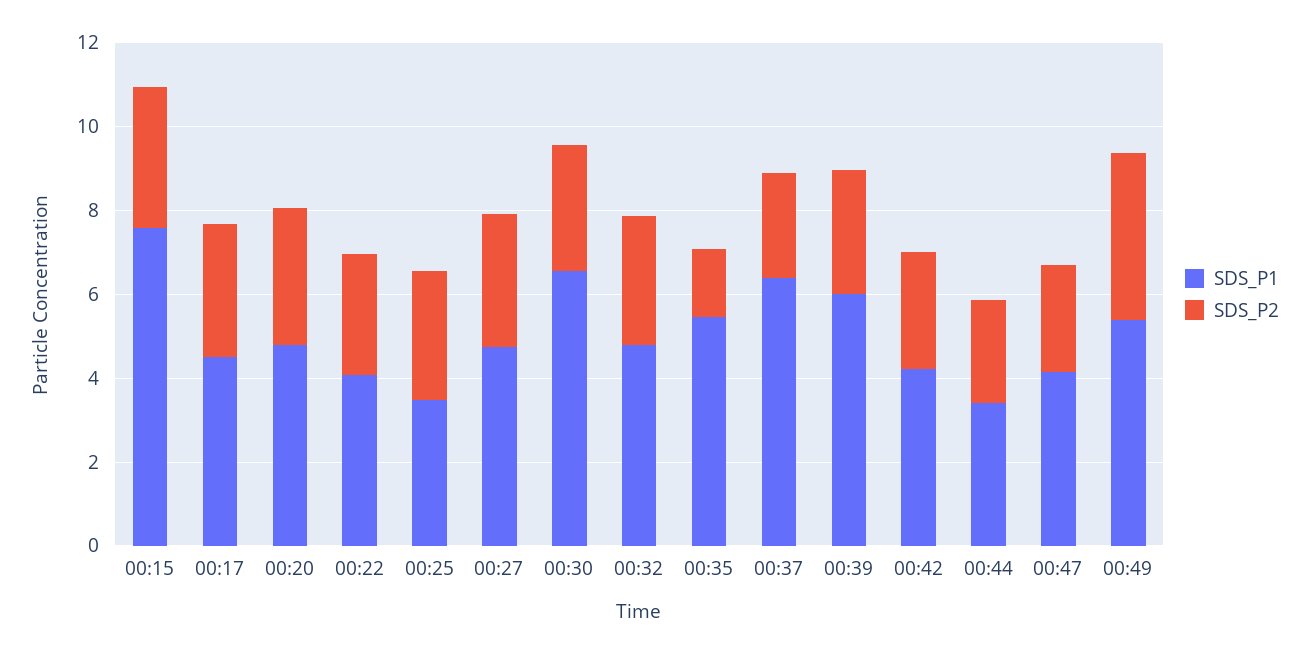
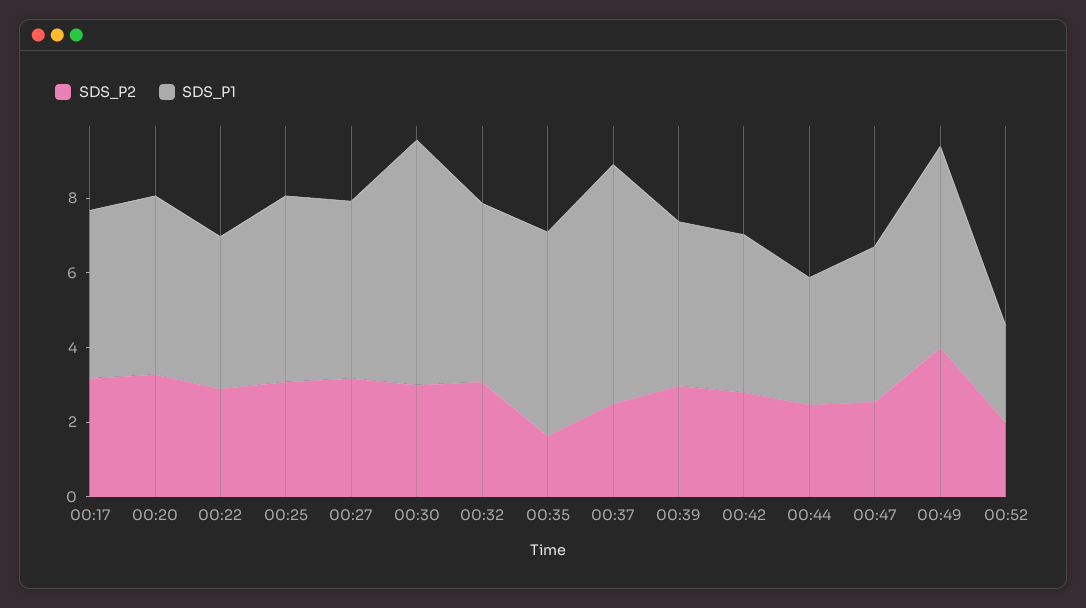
SDS_P1, 00:15: 7.5 -> none
SDS_P2, 00:15: 3.5 -> none
SDS_P1, 00:25: 3.5 -> 5
SDS_P1, 00:39: 6 -> 4.5
SDS_P2, 00:52: none -> 2
SDS_P1, 00:52: none -> 2.5

